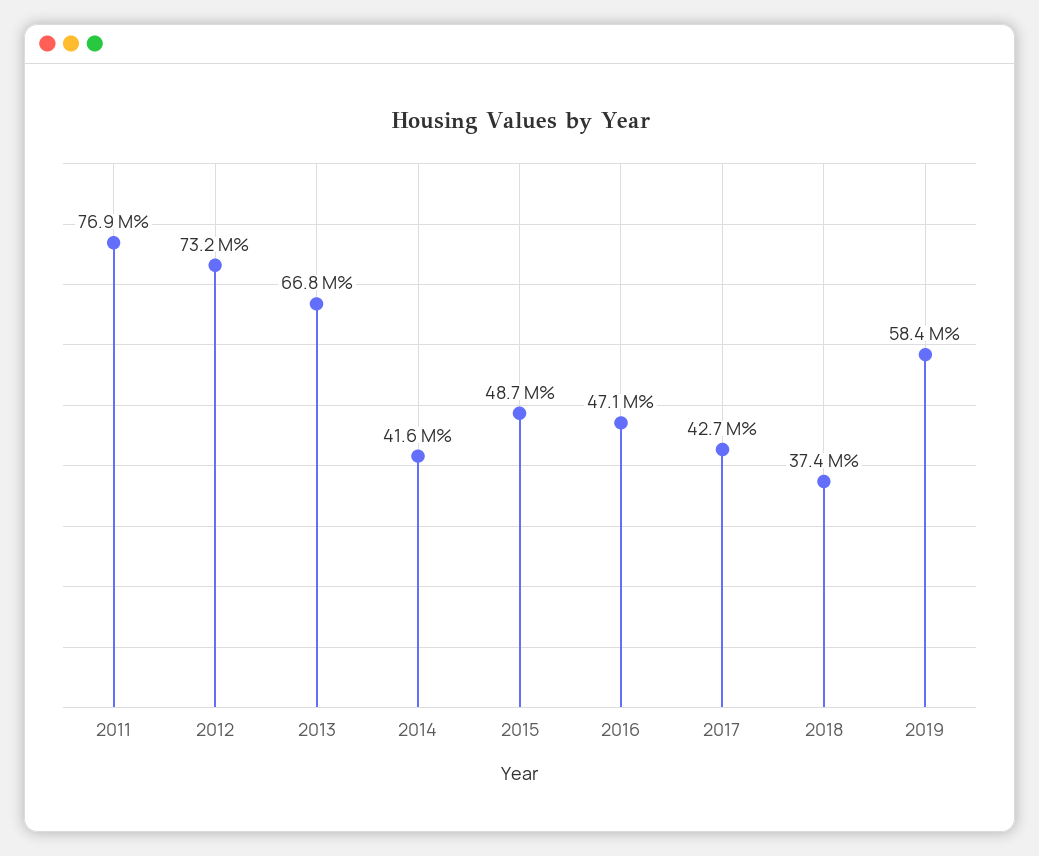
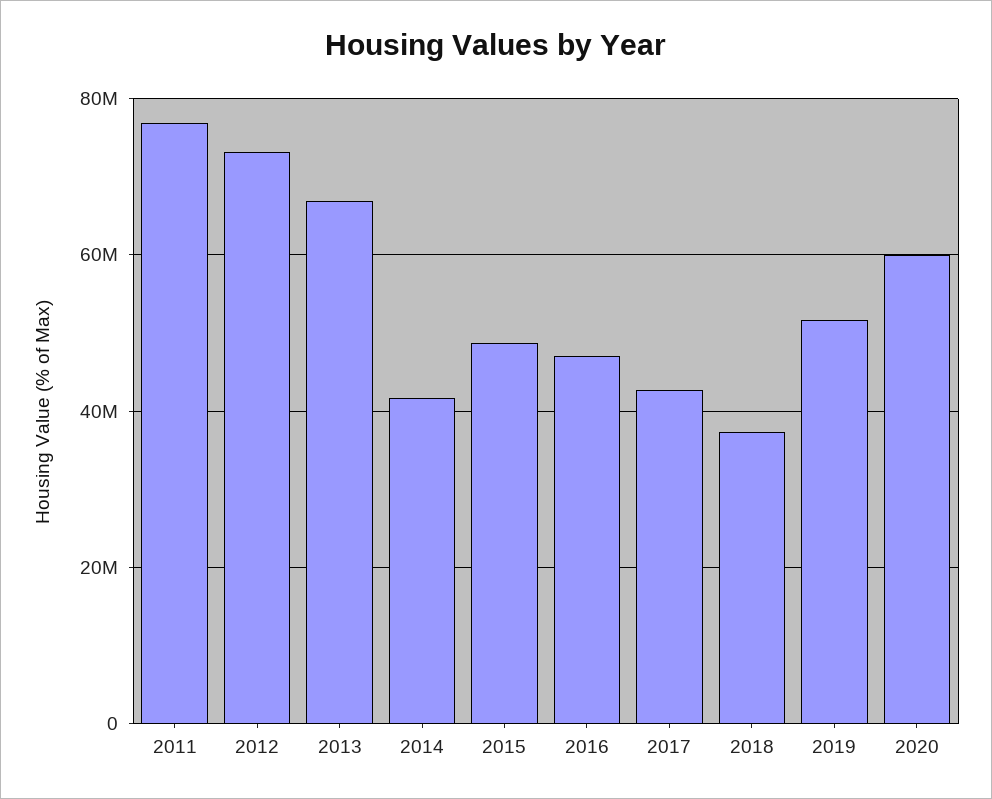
2019: 58400000 -> 52000000
2020: none -> 60000000

